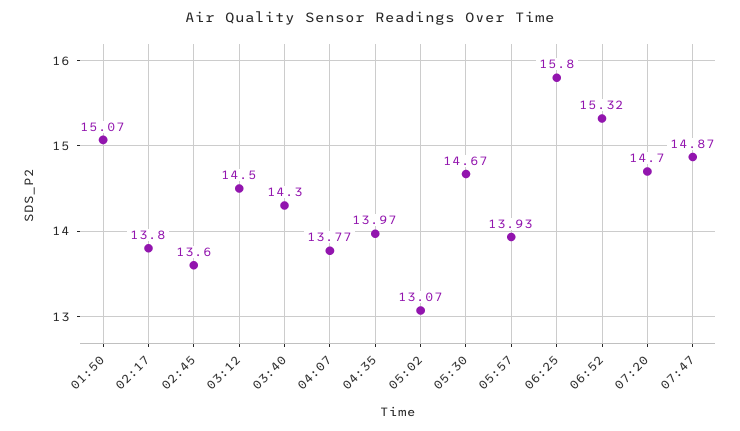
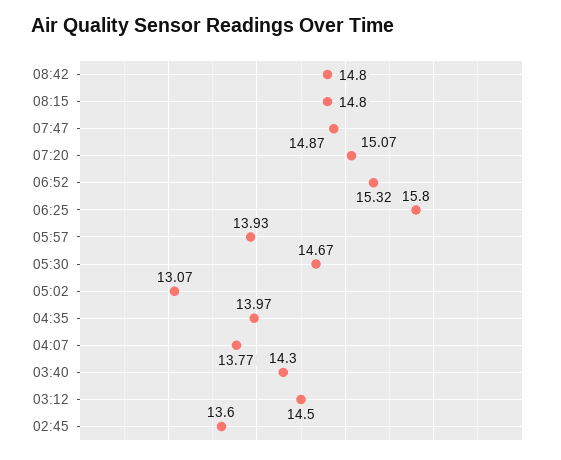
01:50: 15.07 -> none
02:17: 13.8 -> none
07:20: 14.7 -> 15.07
08:42: none -> 14.8
08:15: none -> 14.8

